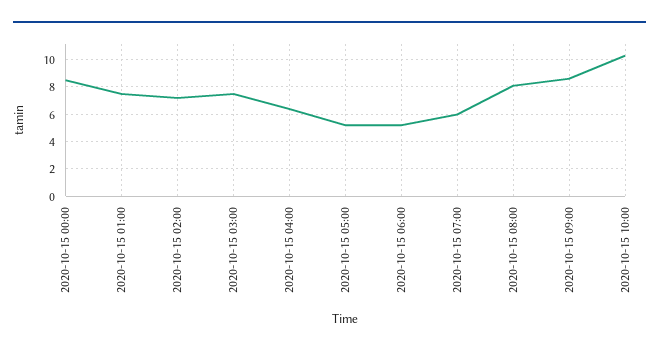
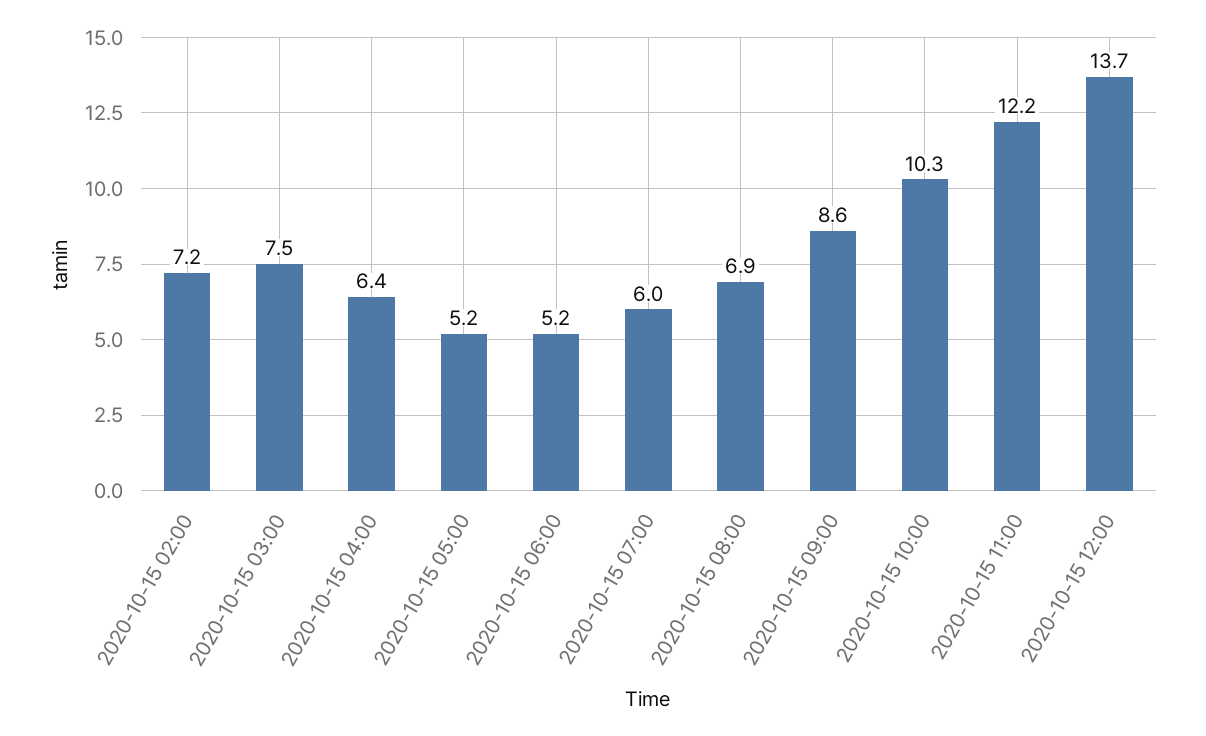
2020-10-15 00:00: 8.5 -> none
2020-10-15 01:00: 7.5 -> none
2020-10-15 08:00: 8 -> 6.9
2020-10-15 11:00: none -> 12.2
2020-10-15 12:00: none -> 13.7

